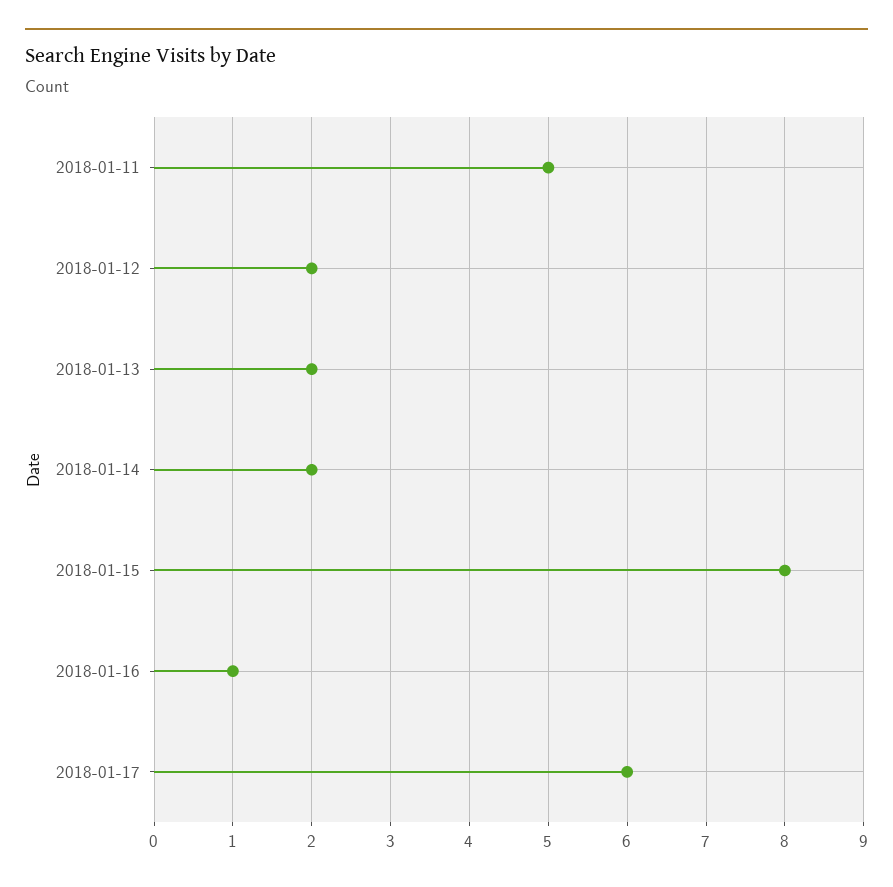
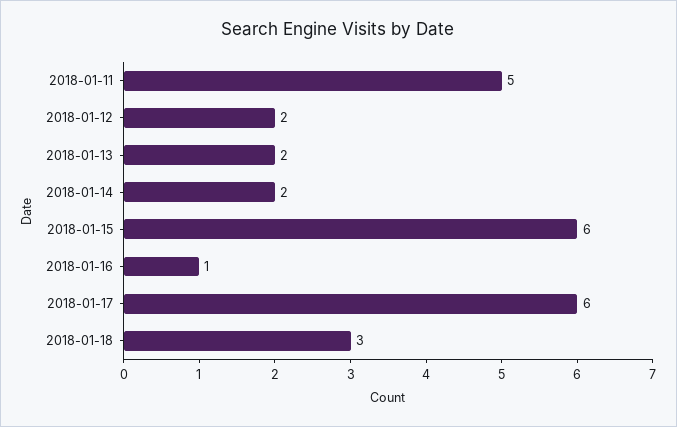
2018-01-15: 8 -> 6
2018-01-18: none -> 3

